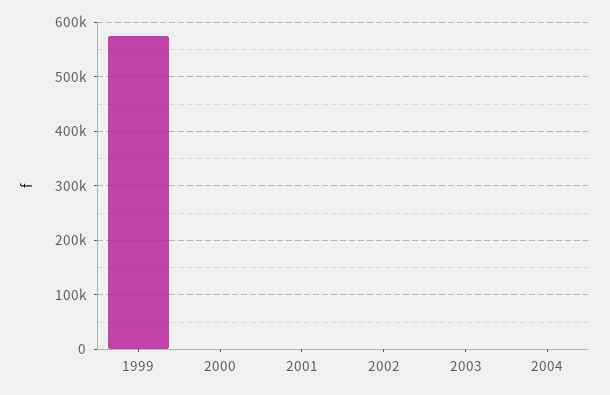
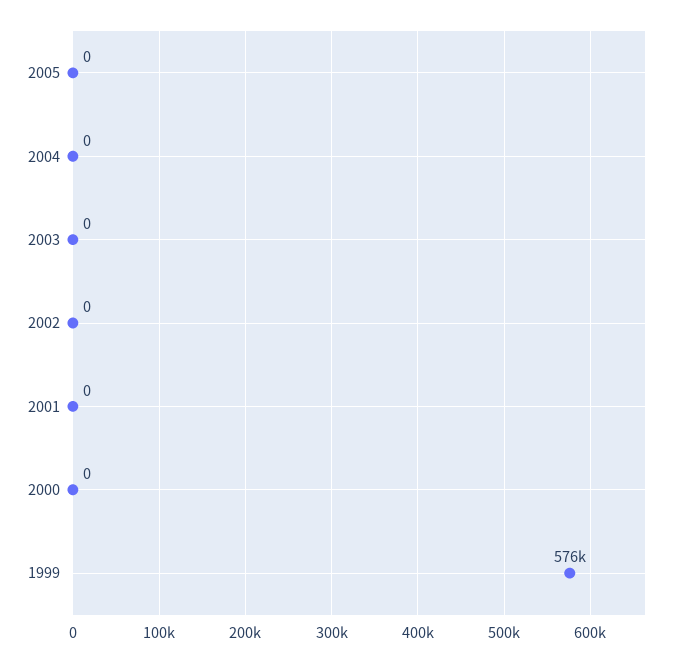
2005: none -> 0

